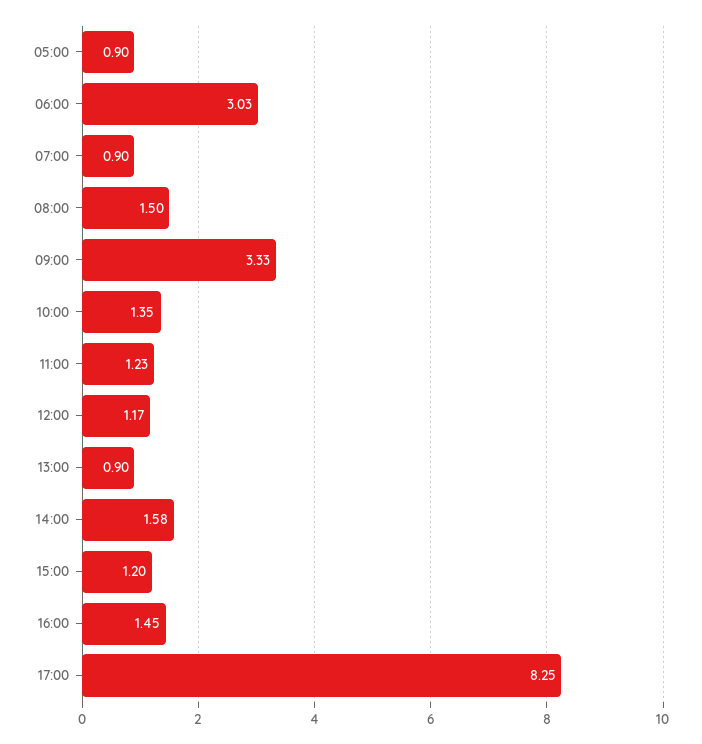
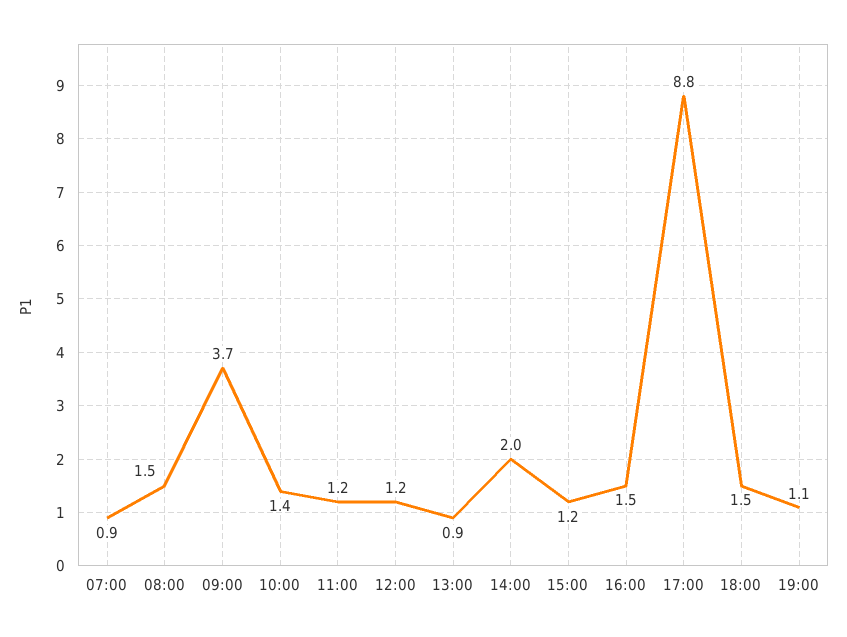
05:00: 0.9 -> none
06:00: 3.03 -> none
09:00: 3.33 -> 3.7
14:00: 1.58 -> 2
17:00: 8.25 -> 8.8
18:00: none -> 1.5
19:00: none -> 1.1

